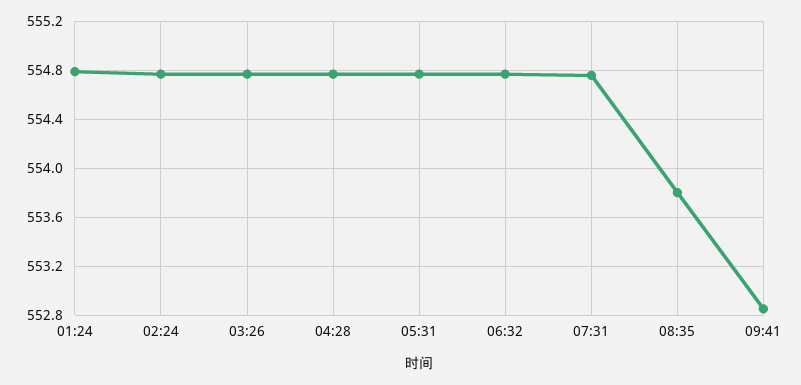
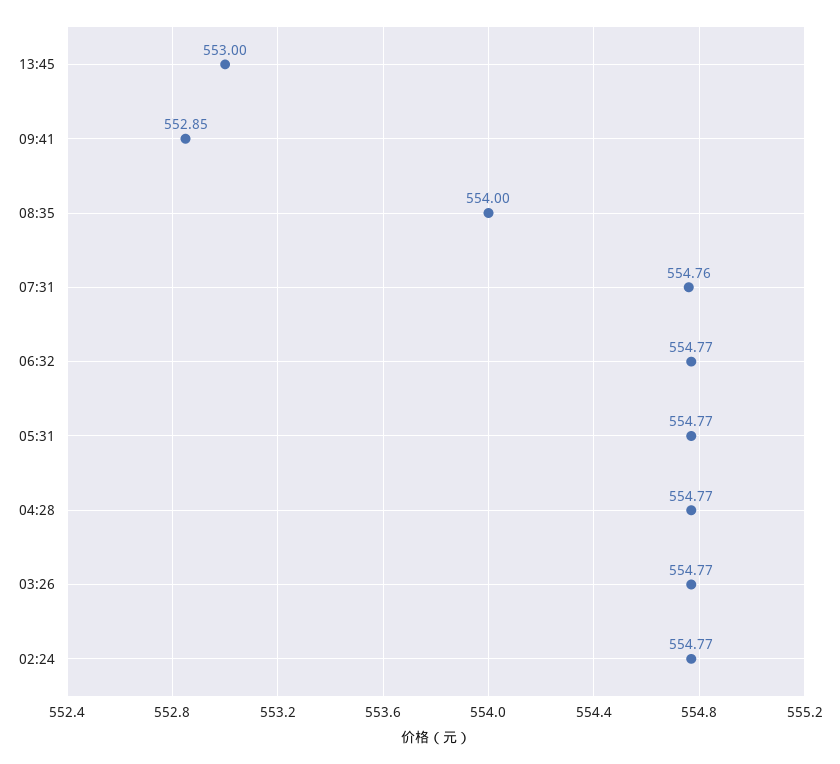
01:24: 554.8 -> none
08:35: 553.8 -> 554
13:45: none -> 553

